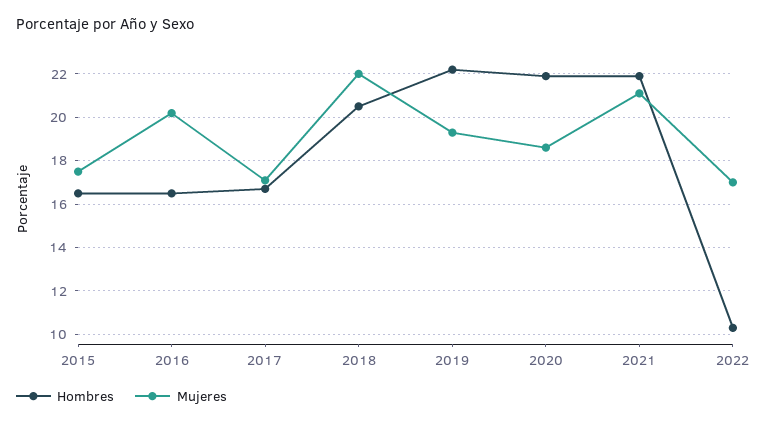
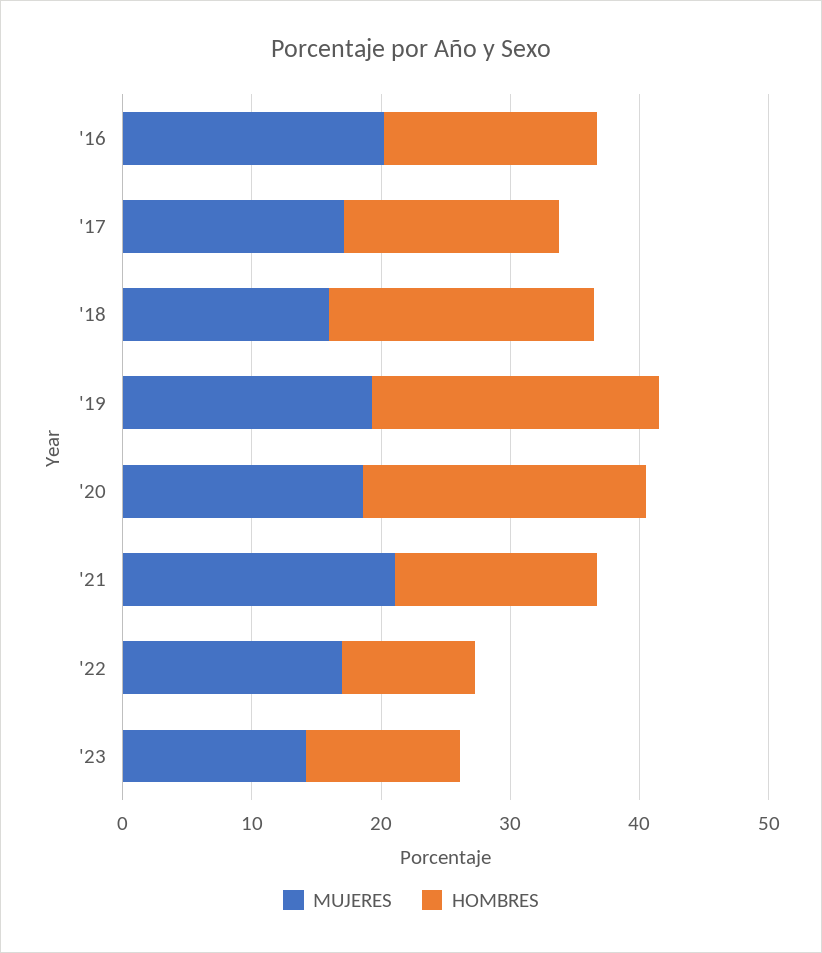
Hombres, 2015: 16.5 -> none
Mujeres, 2015: 17.5 -> none
Mujeres, 2018: 22 -> 16
Hombres, 2021: 22 -> 16
Mujeres, '23: none -> 14
Hombres, '23: none -> 12

